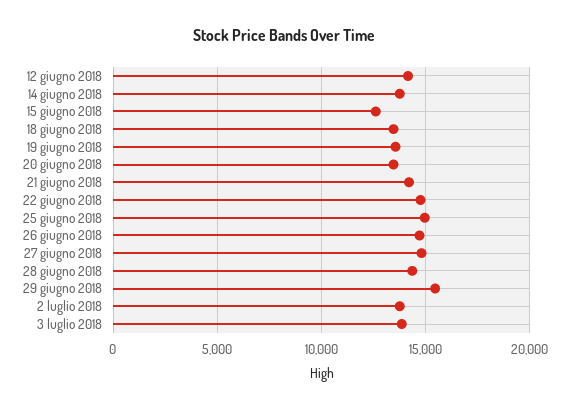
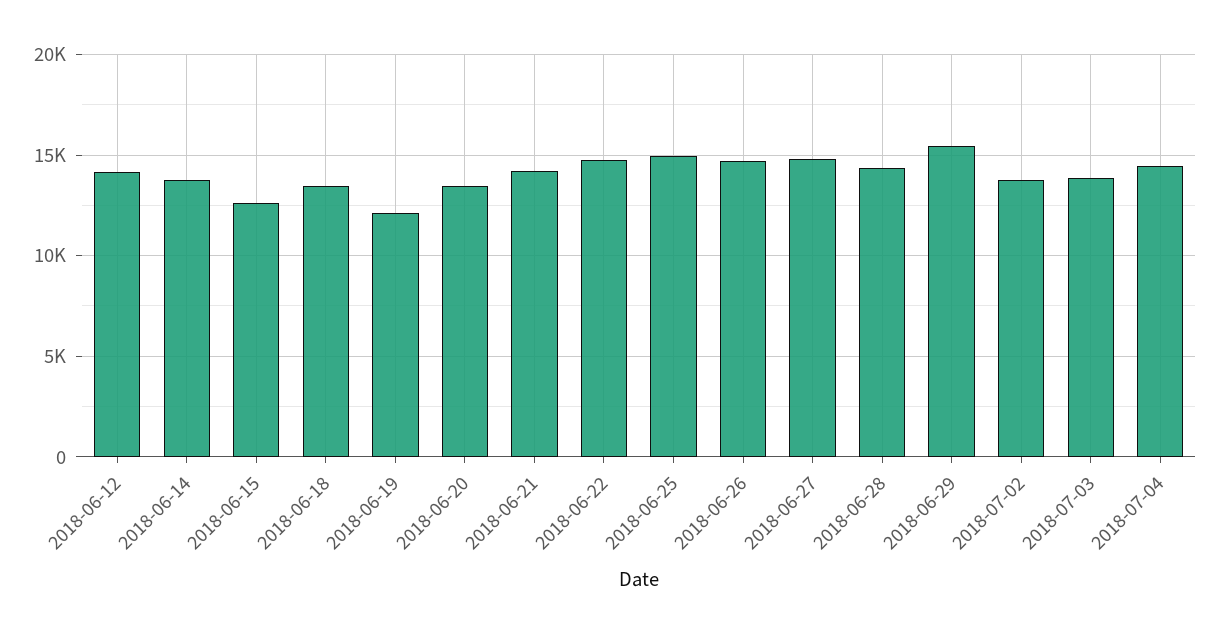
19 giugno 2018: 13500 -> 12000
2018-07-04: none -> 14500

